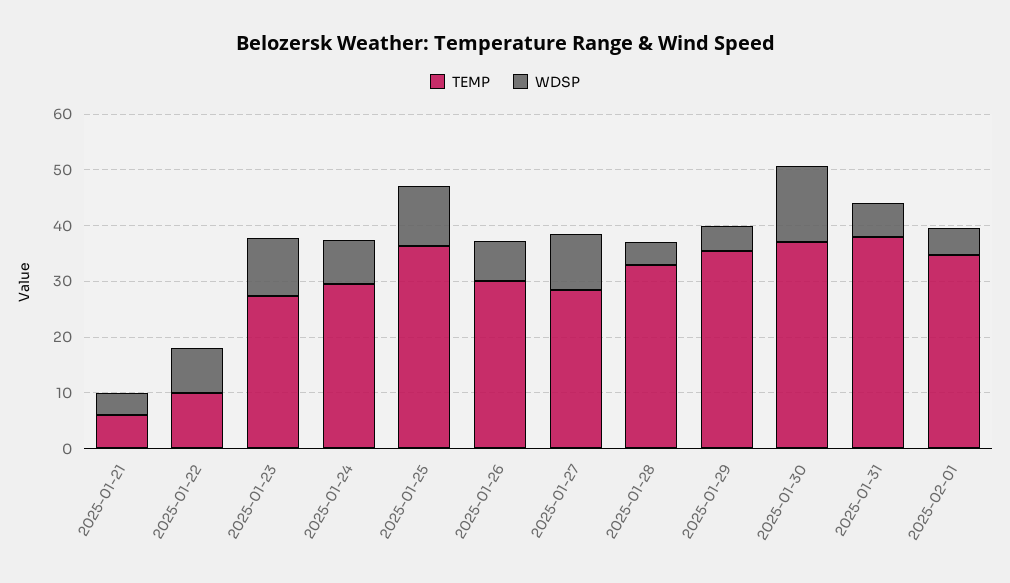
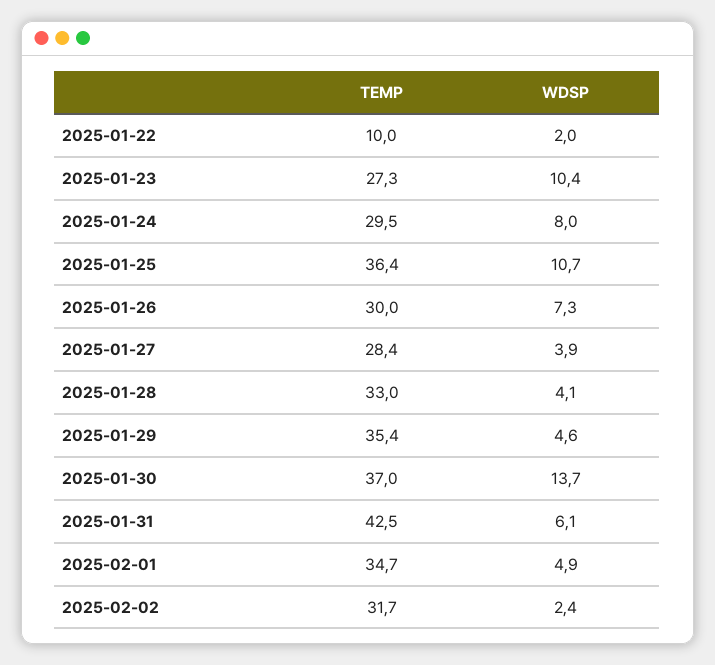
TEMP, 2025-01-21: 6 -> none
WDSP, 2025-01-21: 4 -> none
WDSP, 2025-01-22: 8 -> 2
WDSP, 2025-01-27: 10 -> 3.9
TEMP, 2025-01-31: 38 -> 42.5
TEMP, 2025-02-02: none -> 31.7
WDSP, 2025-02-02: none -> 2.4

